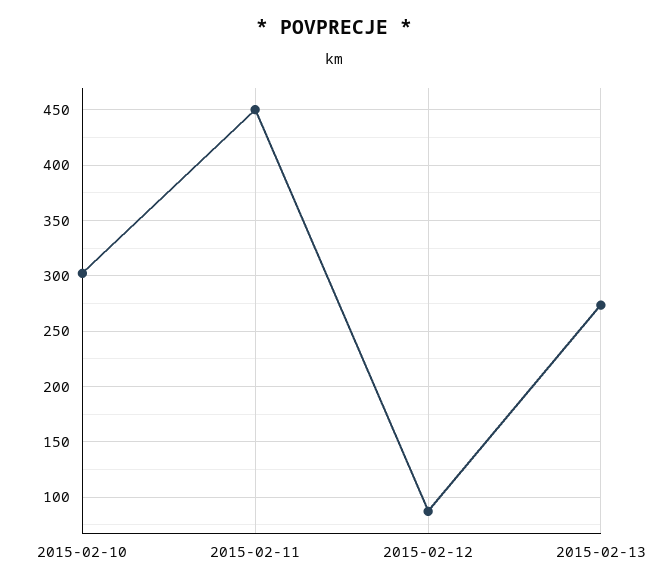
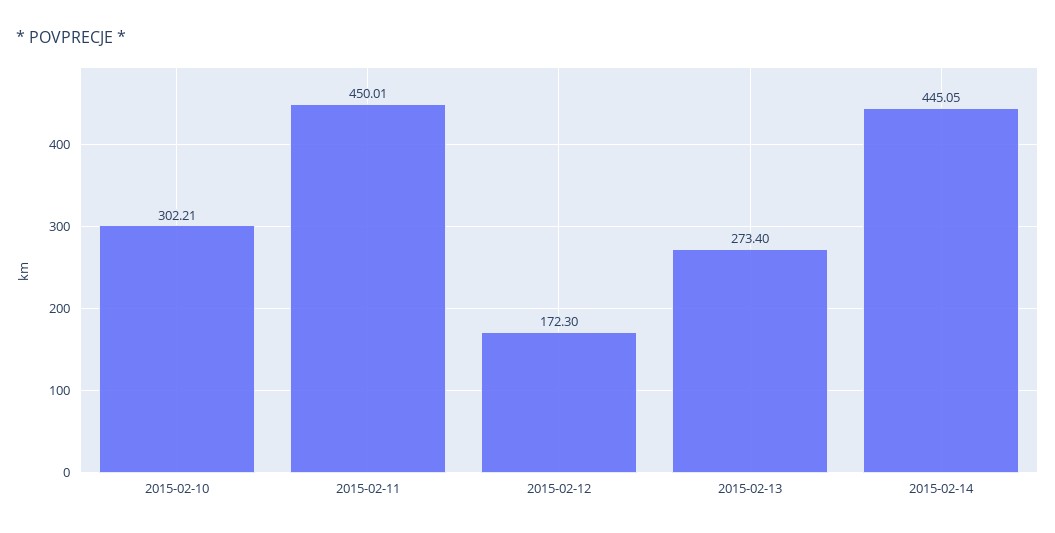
2015-02-12: 90 -> 172.3
2015-02-14: none -> 445.05

